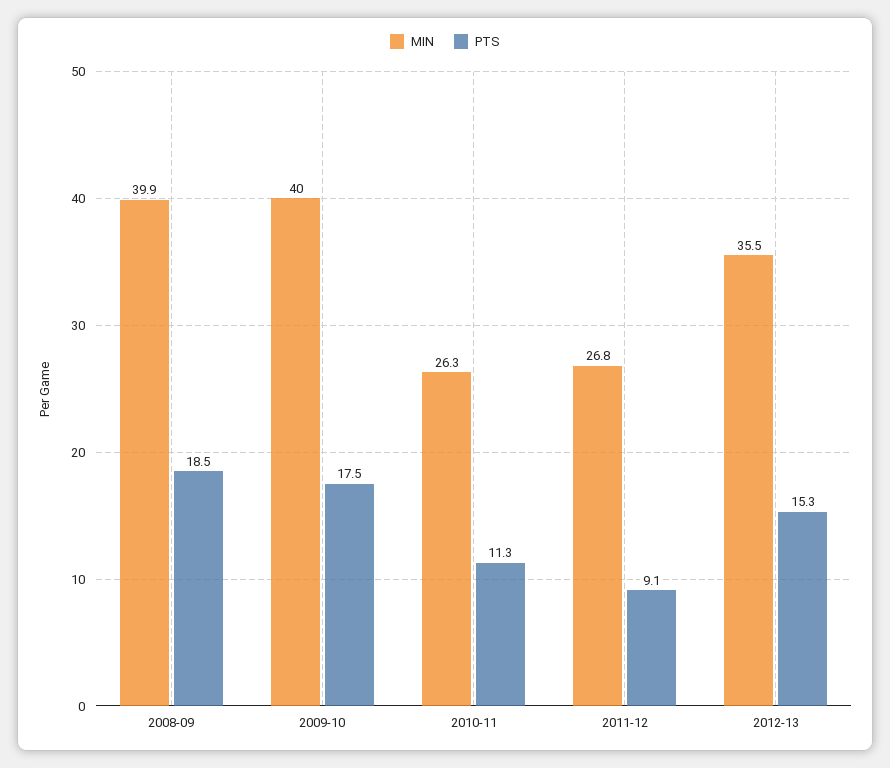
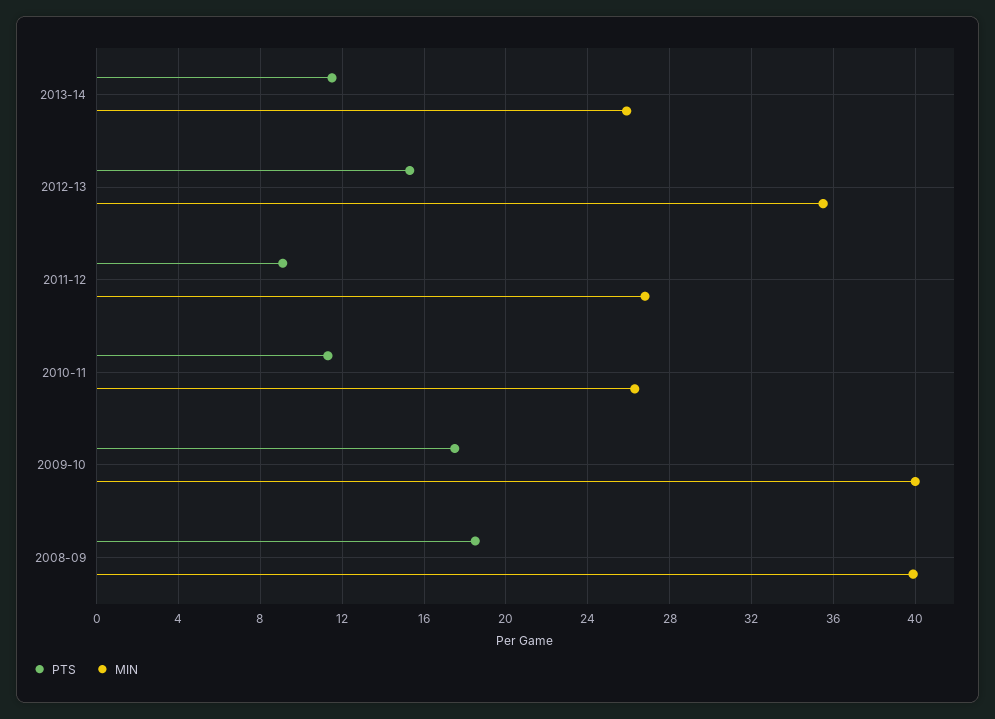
PTS, 2013-14: none -> 11.5
MIN, 2013-14: none -> 26

